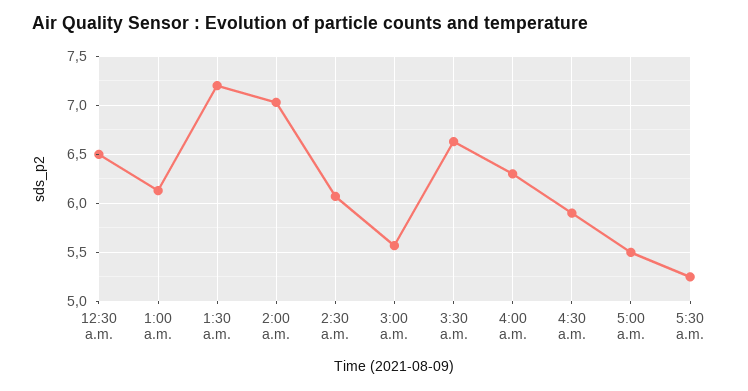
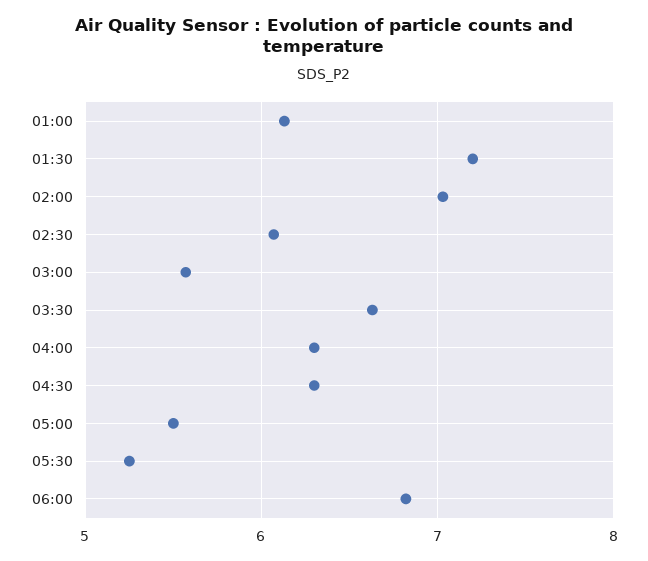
12:30 a.m.: 6.5 -> none
4:30 a.m.: 5.9 -> 6.3
06:00: none -> 6.8

